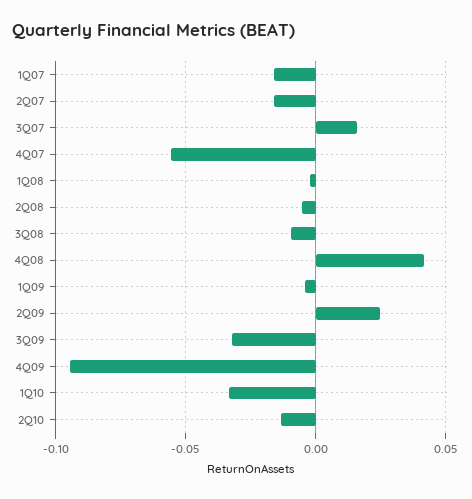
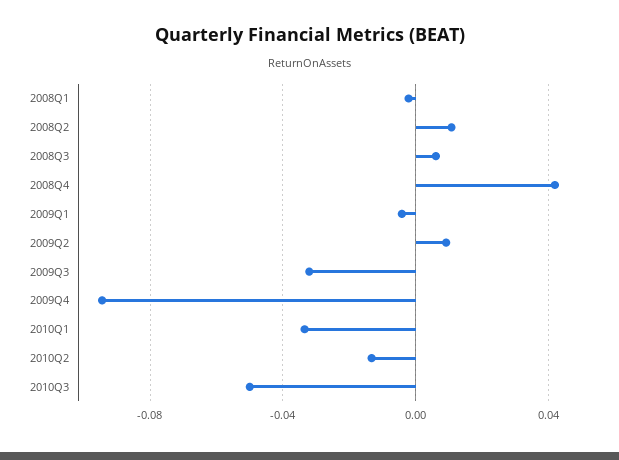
1Q07: -0.015 -> none
2Q07: -0.015 -> none
3Q07: 0.015 -> none
4Q07: -0.055 -> none
2Q08: -0.005 -> 0.01
3Q08: -0.01 -> 0.005
2Q09: 0.025 -> 0.01
2010Q3: none -> -0.05

